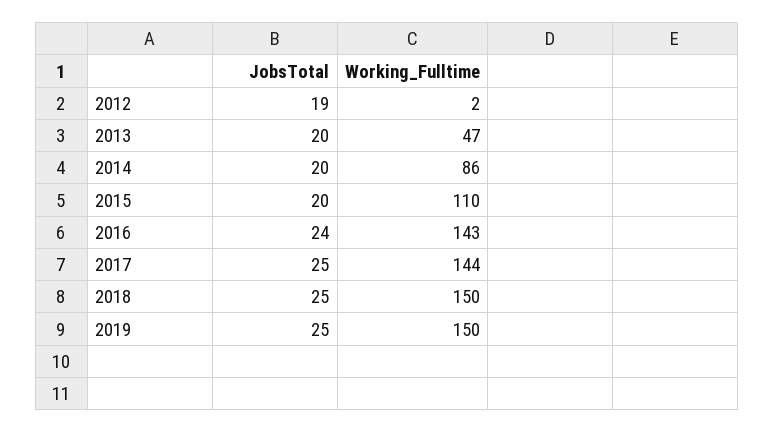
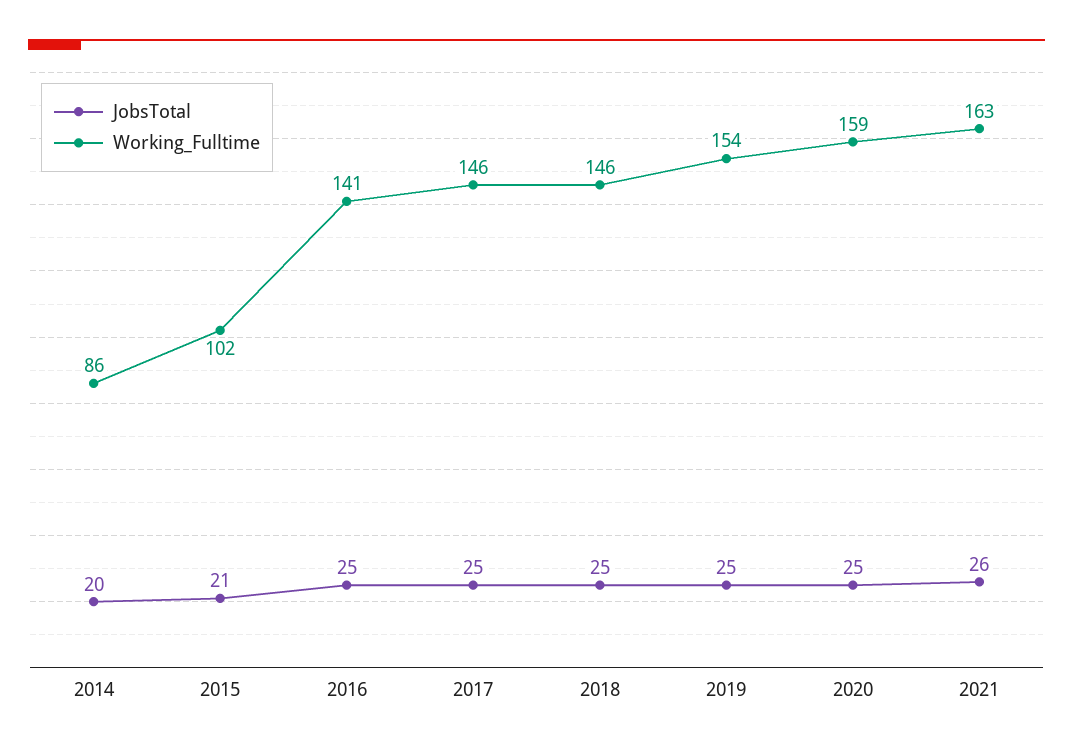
JobsTotal, 2012: 19 -> none
Working_Fulltime, 2012: 2 -> none
JobsTotal, 2013: 20 -> none
Working_Fulltime, 2013: 47 -> none
JobsTotal, 2015: 20 -> 21
Working_Fulltime, 2015: 110 -> 102
JobsTotal, 2016: 24 -> 25
Working_Fulltime, 2016: 143 -> 141
Working_Fulltime, 2017: 144 -> 146
Working_Fulltime, 2018: 150 -> 146
Working_Fulltime, 2019: 150 -> 154
JobsTotal, 2020: none -> 25
Working_Fulltime, 2020: none -> 159
JobsTotal, 2021: none -> 26
Working_Fulltime, 2021: none -> 163

